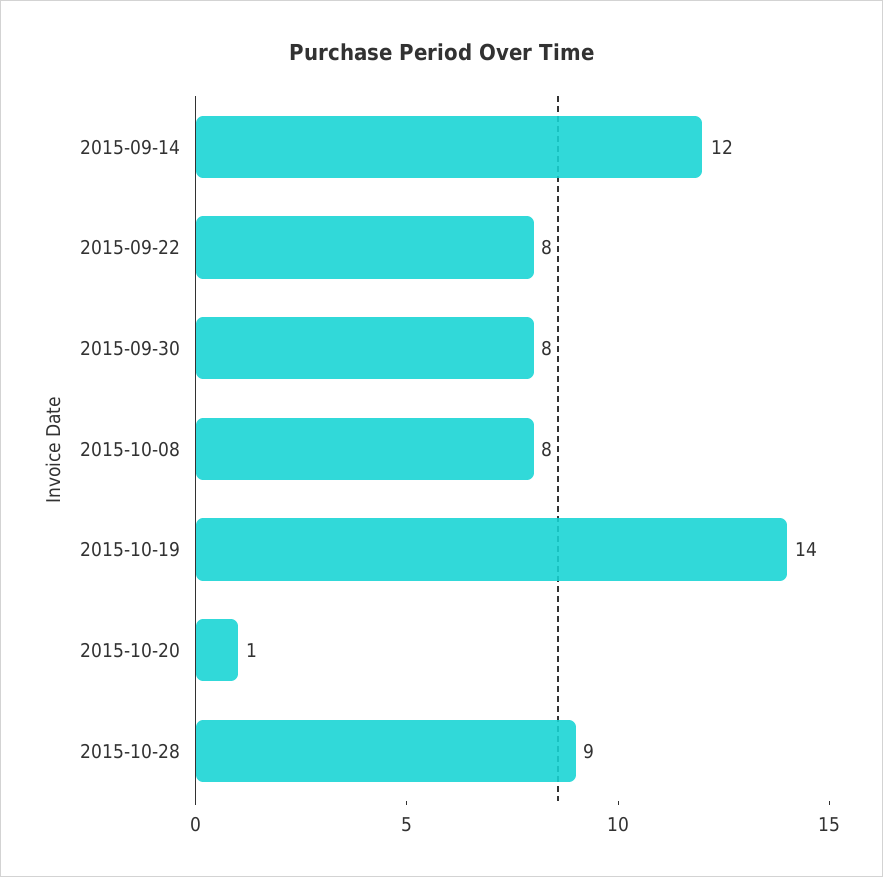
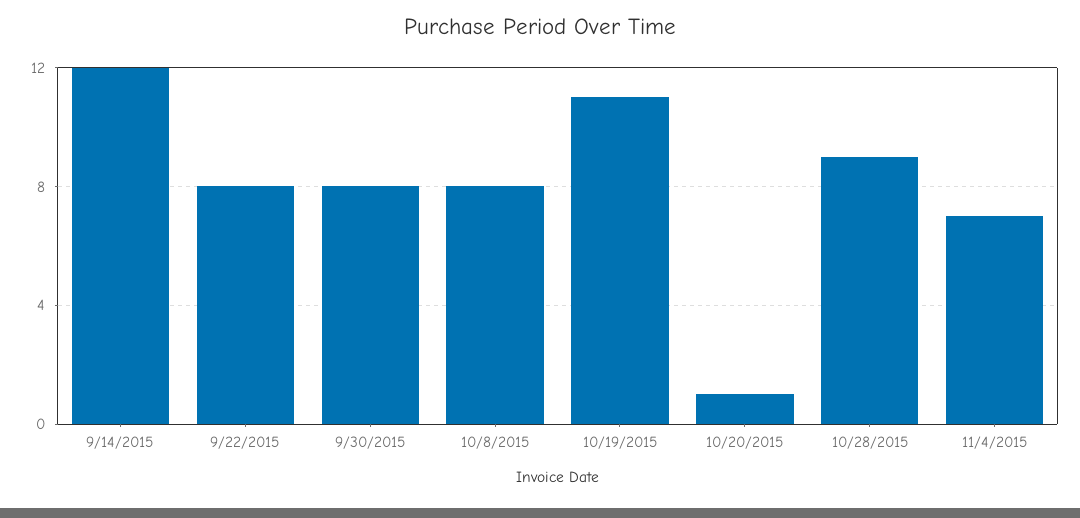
2015-10-19: 14 -> 11
11/4/2015: none -> 7

